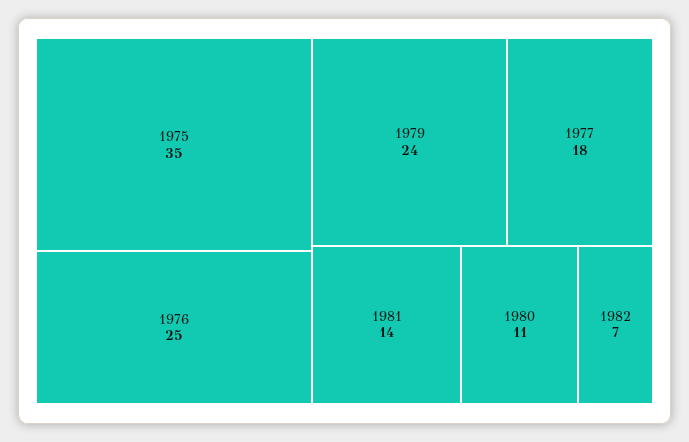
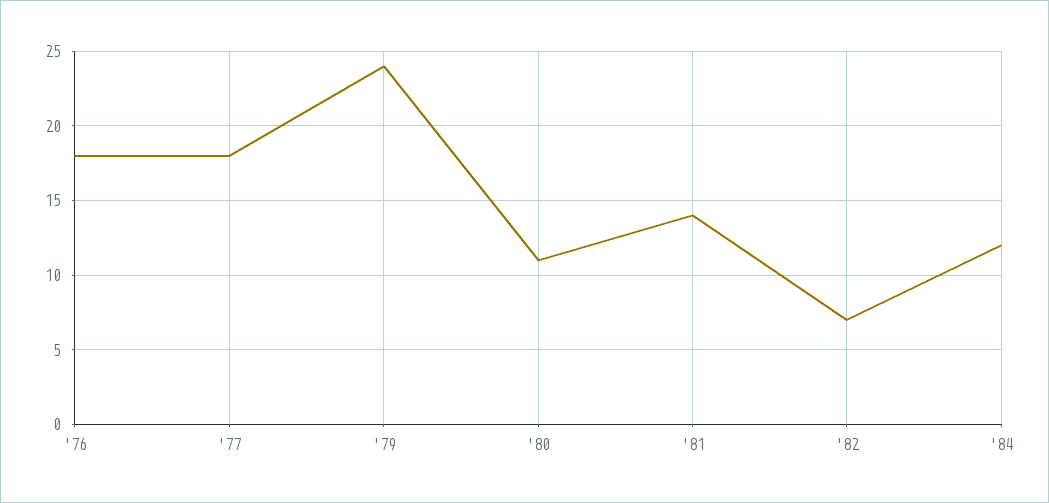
1975: 35 -> none
1976: 25 -> 18
'84: none -> 12

